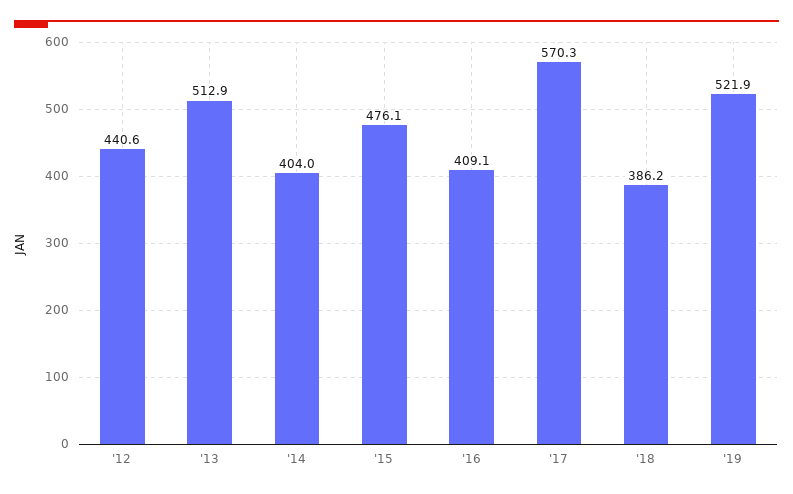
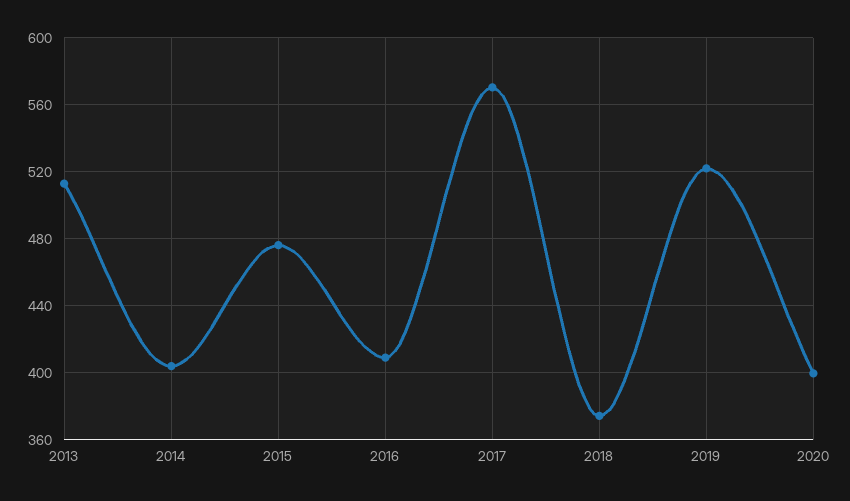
'12: 440.6 -> none
'18: 386.2 -> 375
2020: none -> 400

